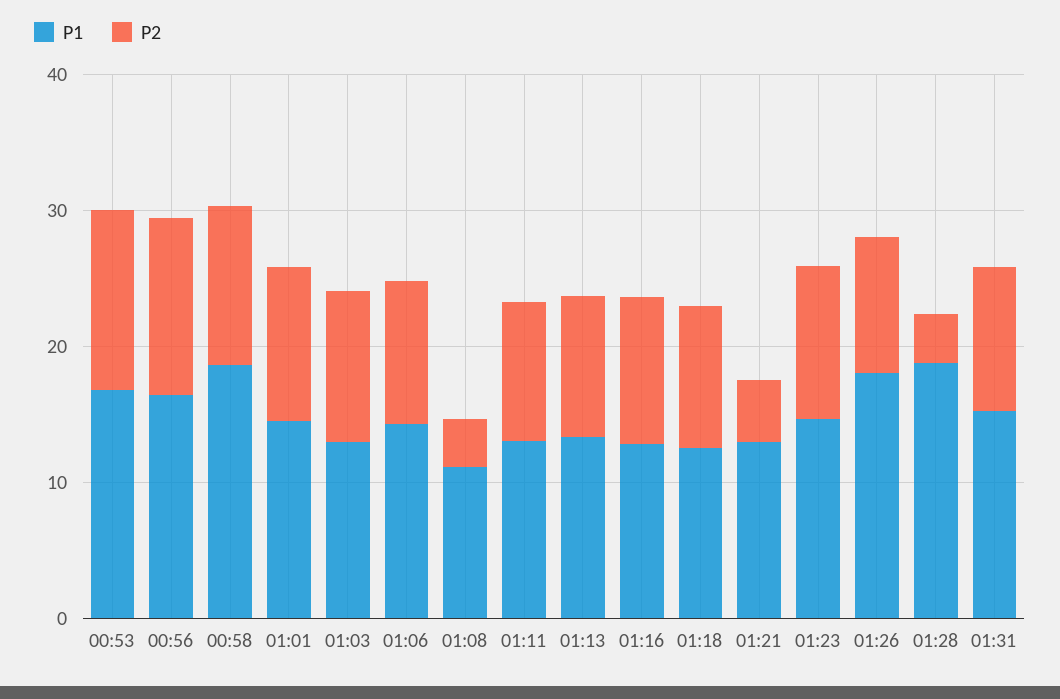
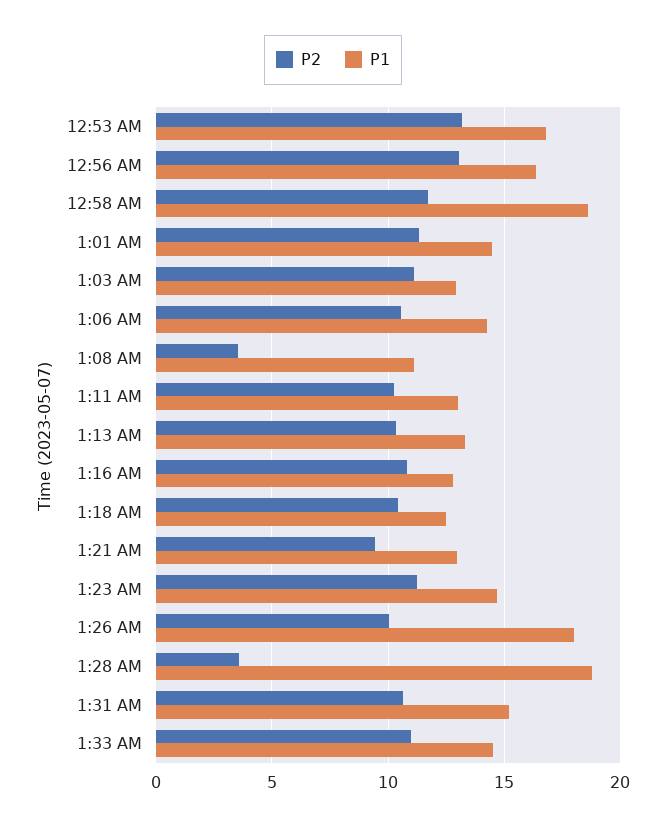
P2, 01:21: 4 -> 9.5
P2, 1:33 AM: none -> 11
P1, 1:33 AM: none -> 14.5

